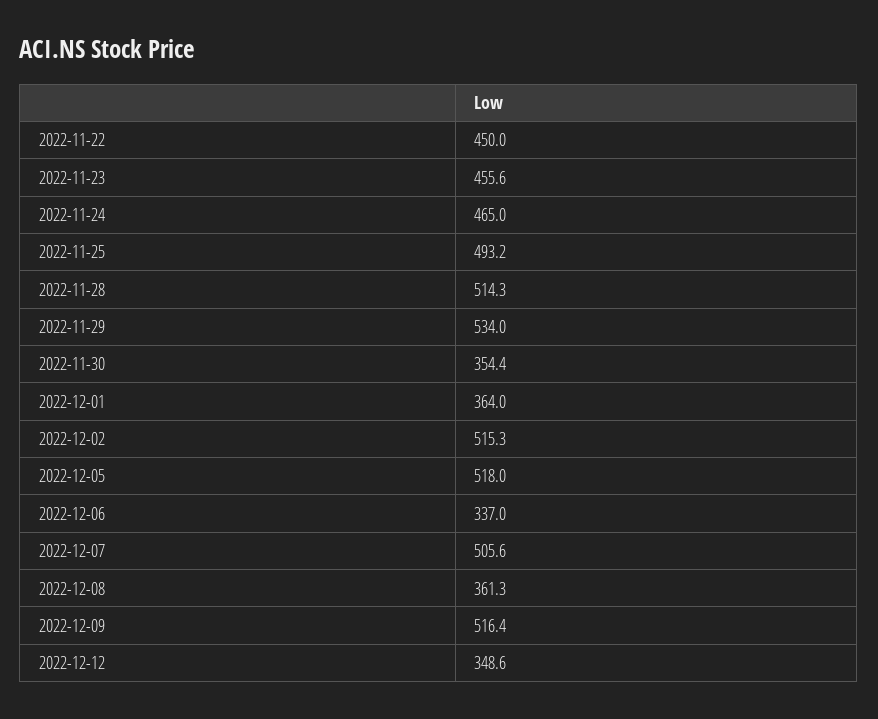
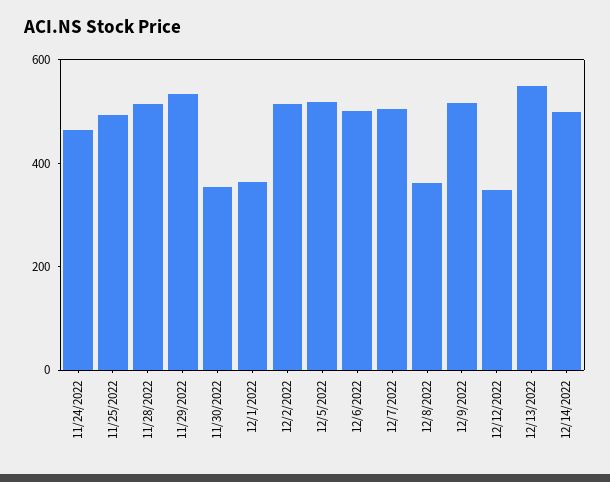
2022-11-22: 450 -> none
2022-11-23: 455.6 -> none
2022-12-06: 337 -> 500
12/13/2022: none -> 550
12/14/2022: none -> 500

